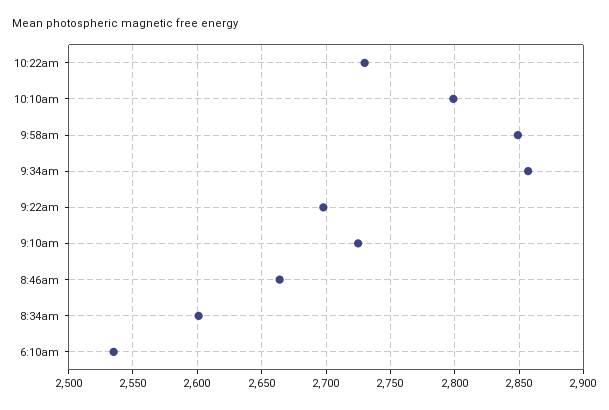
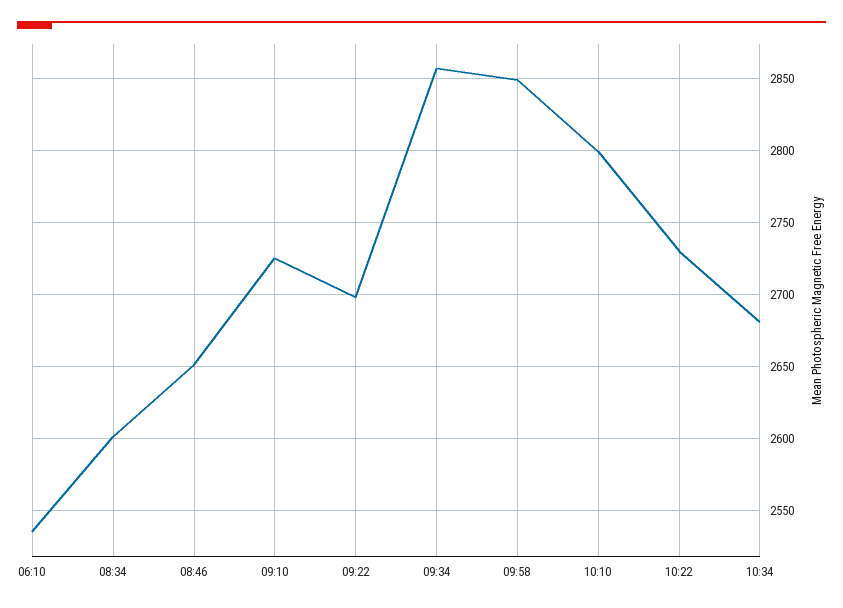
8:46am: 2665 -> 2650
10:34: none -> 2680

